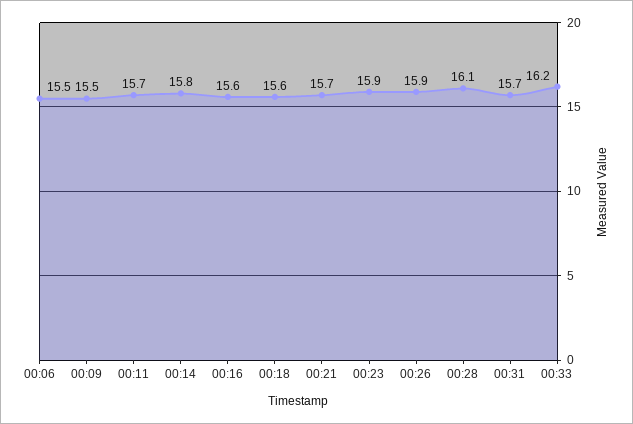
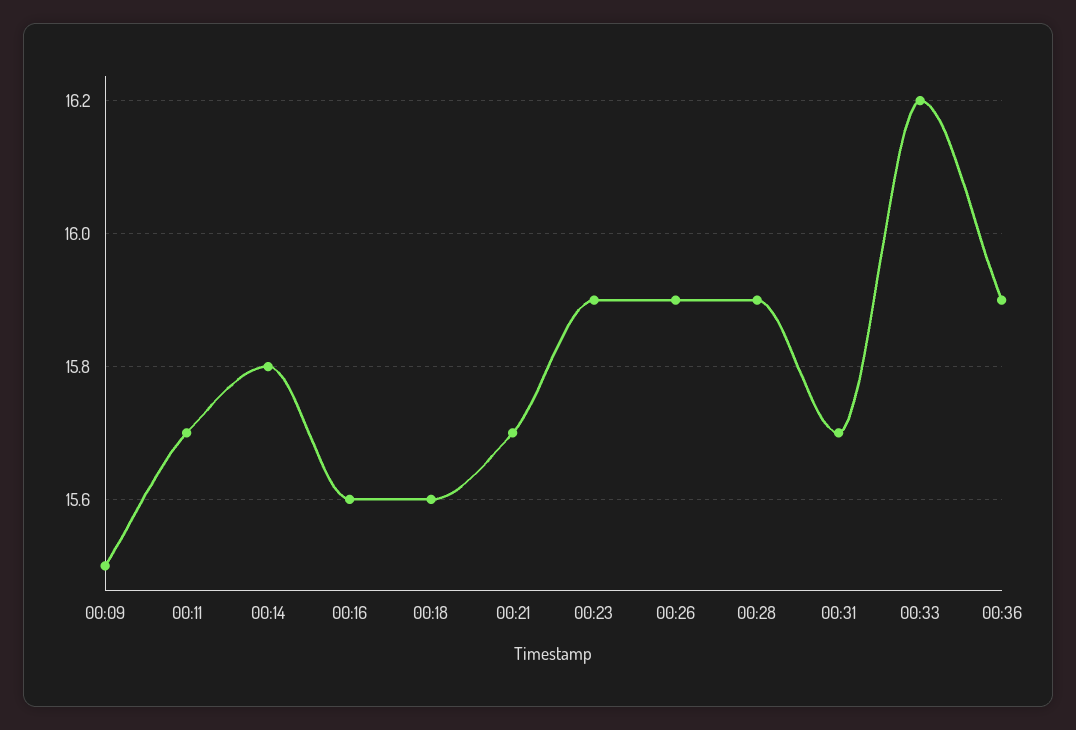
00:06: 15.5 -> none
00:28: 16.1 -> 15.9
00:36: none -> 15.9

